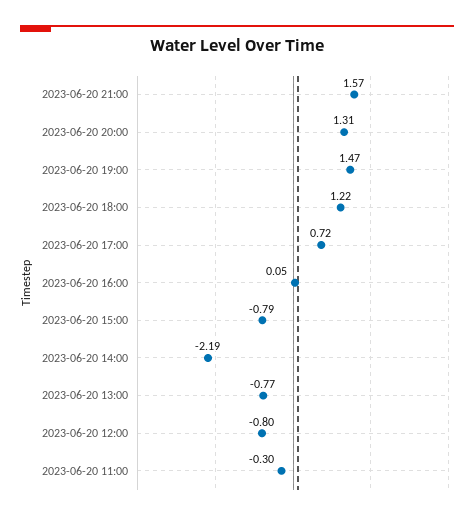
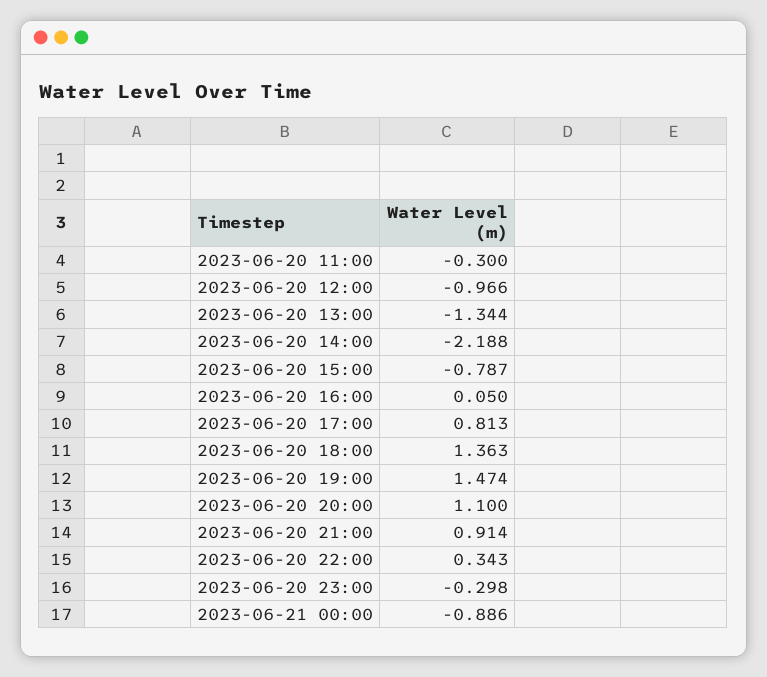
2023-06-20 21:00: 1.57 -> 0.914
2023-06-20 20:00: 1.31 -> 1.1
2023-06-20 18:00: 1.22 -> 1.363
2023-06-20 17:00: 0.72 -> 0.813
2023-06-20 13:00: -0.77 -> -1.344
2023-06-20 12:00: -0.8 -> -0.966
2023-06-20 22:00: none -> 0.343
2023-06-20 23:00: none -> -0.298
2023-06-21 00:00: none -> -0.886

